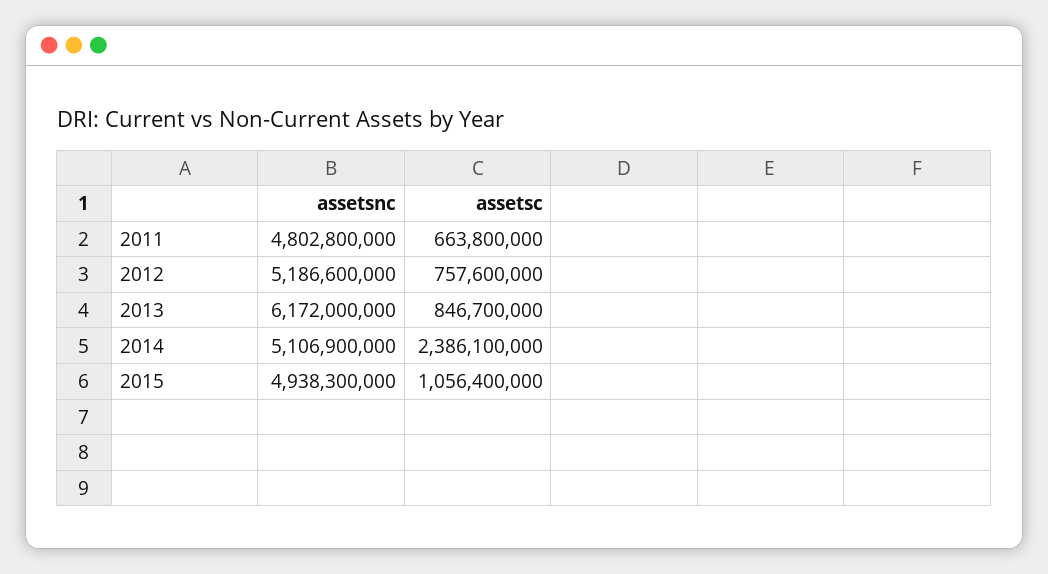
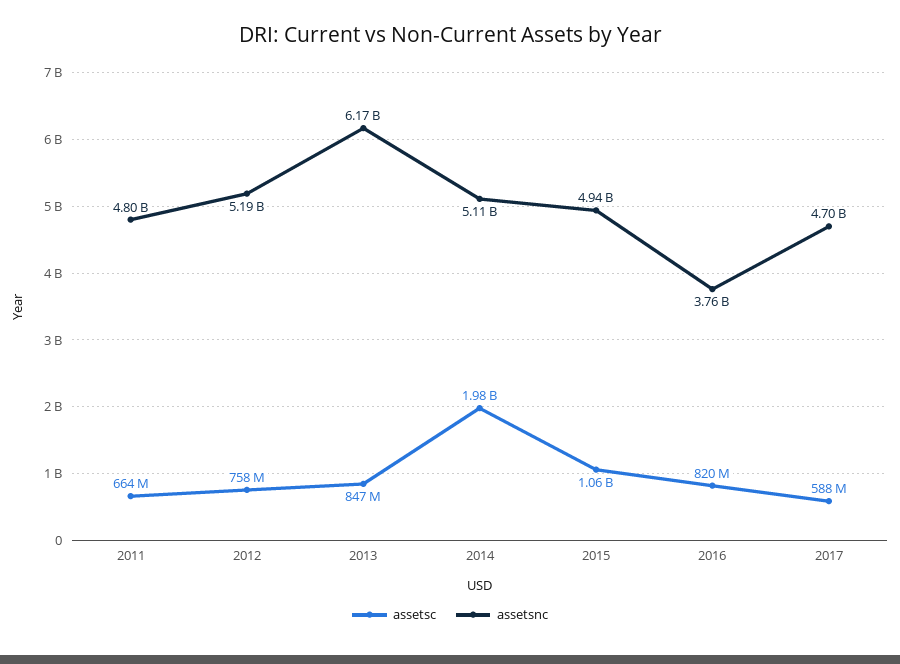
assetsc, 2014: 2386100000 -> 1980000000
assetsc, 2016: none -> 820000000
assetsnc, 2016: none -> 3760000000
assetsc, 2017: none -> 588000000
assetsnc, 2017: none -> 4700000000

